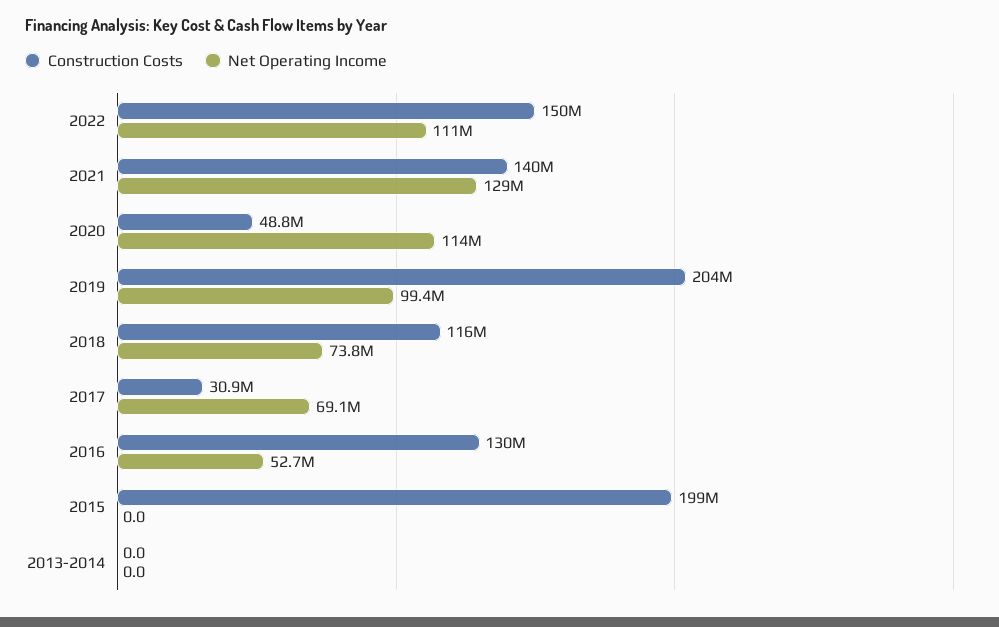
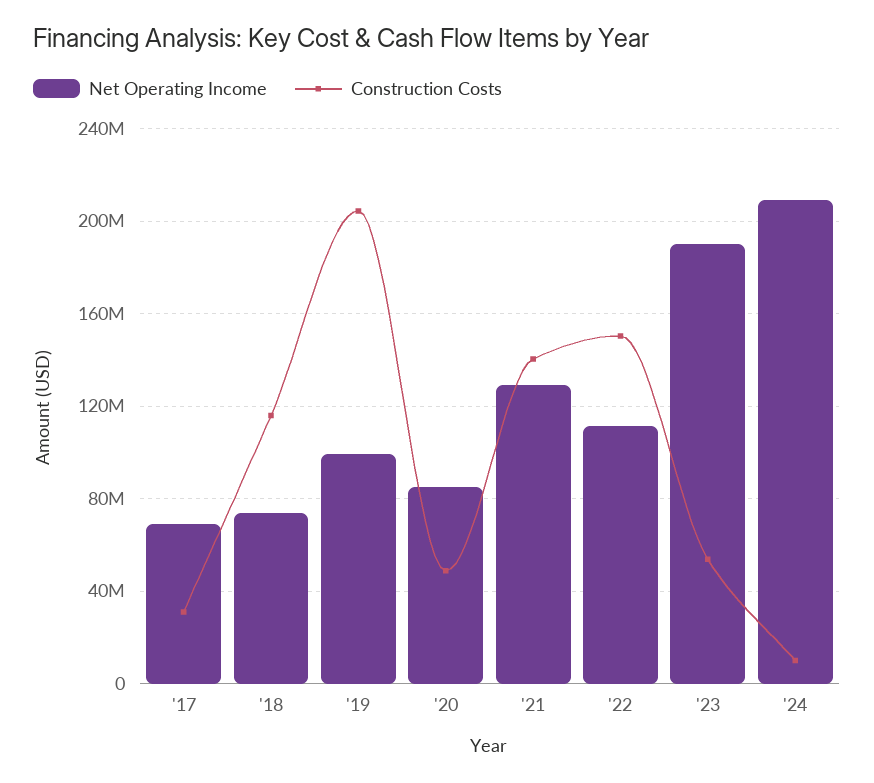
Net Operating Income, 2020: 114000000 -> 85000000
Construction Costs, 2016: 130000000 -> none
Net Operating Income, 2016: 52700000 -> none
Construction Costs, 2015: 199000000 -> none
Net Operating Income, 2015: 0 -> none
Construction Costs, 2013-2014: 0 -> none
Net Operating Income, 2013-2014: 0 -> none
Net Operating Income, '23: none -> 190000000
Construction Costs, '23: none -> 55000000
Net Operating Income, '24: none -> 210000000
Construction Costs, '24: none -> 10000000

